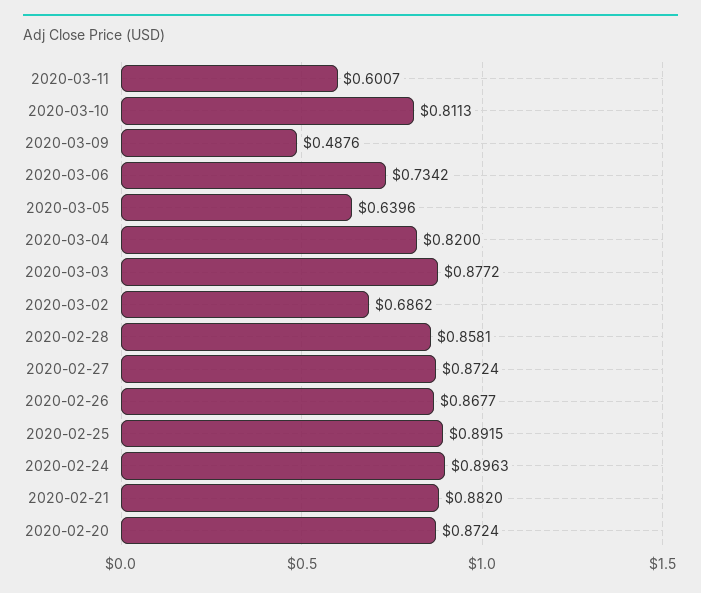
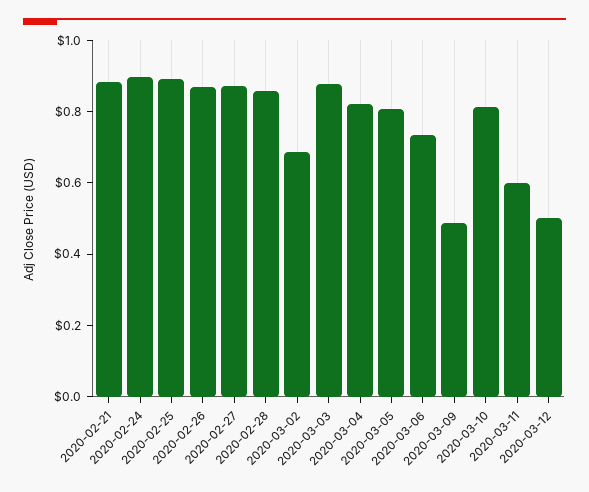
2020-03-05: 0.6396 -> 0.8
2020-02-20: 0.8724 -> none
2020-03-12: none -> 0.5

